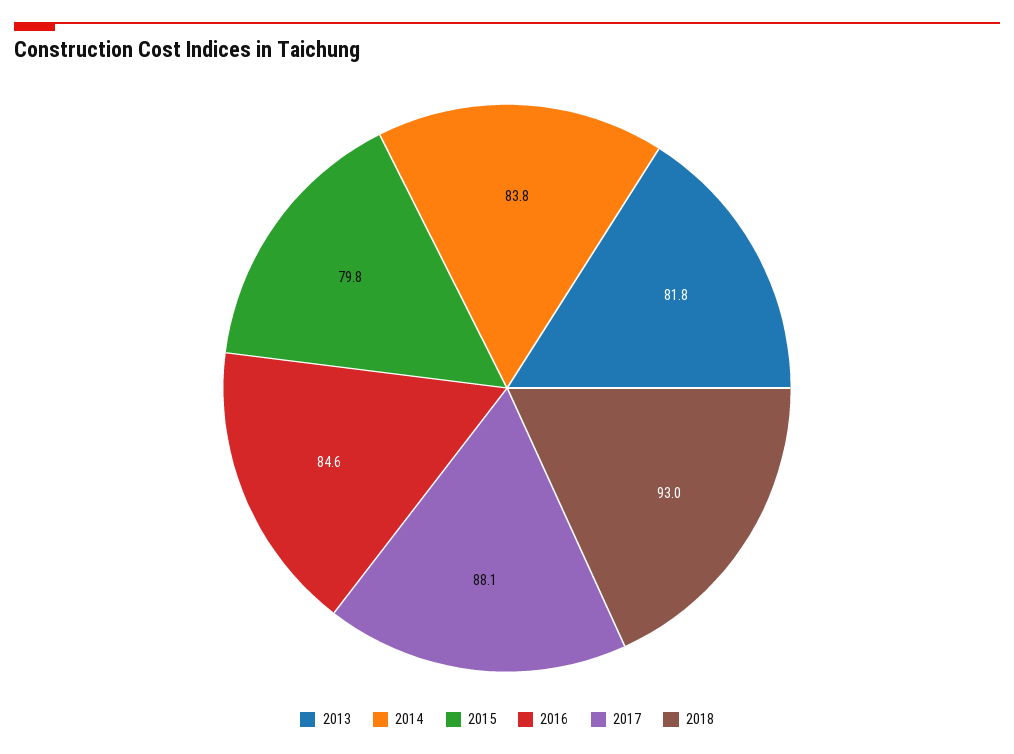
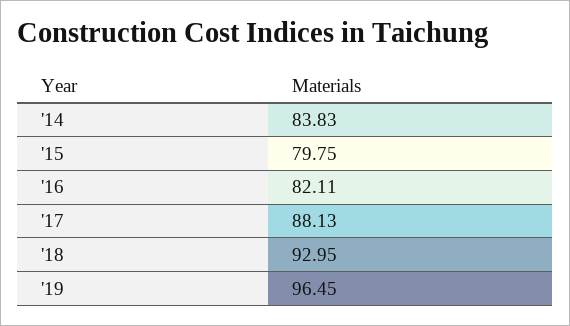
2013: 81.8 -> none
2016: 84.6 -> 82.11
'19: none -> 96.45

